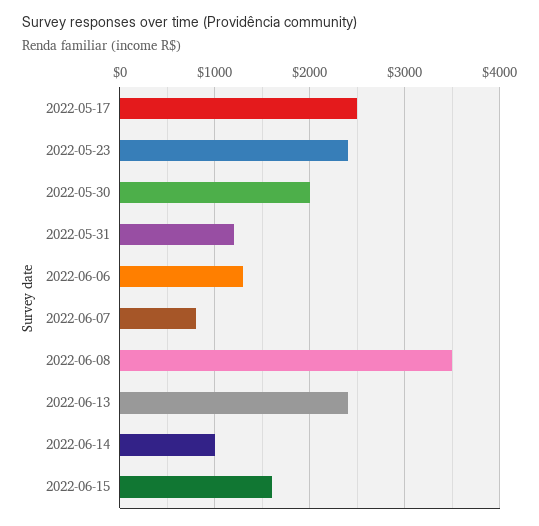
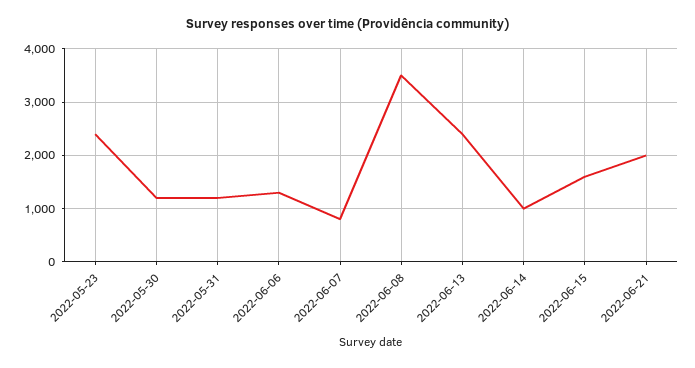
2022-05-17: 2500 -> none
2022-05-30: 2000 -> 1200
2022-06-21: none -> 2000

